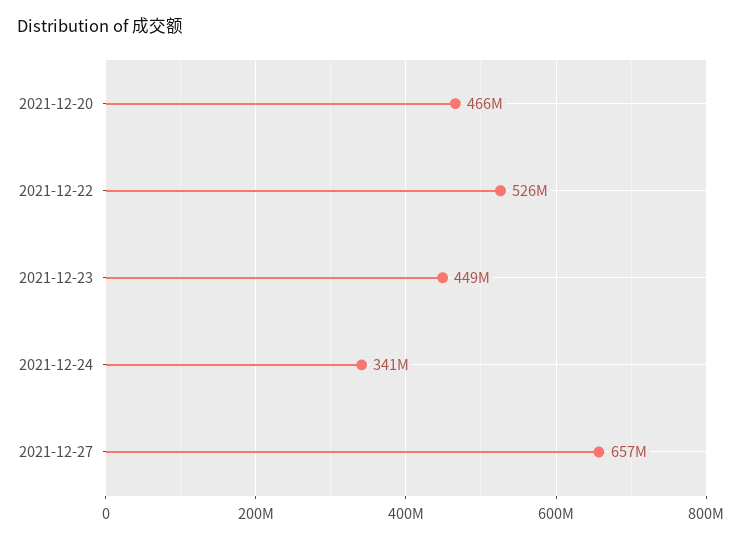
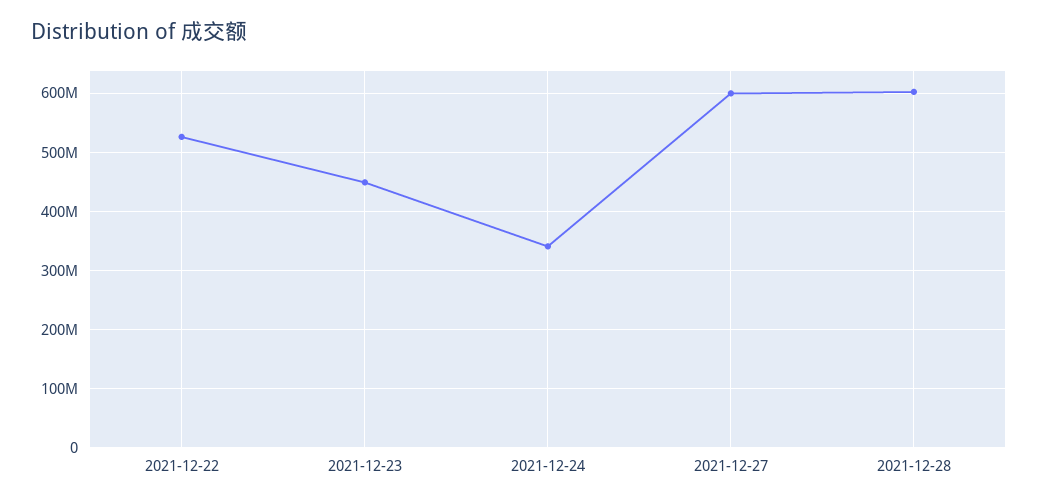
2021-12-20: 466000000 -> none
2021-12-27: 657000000 -> 600000000
2021-12-28: none -> 600000000

